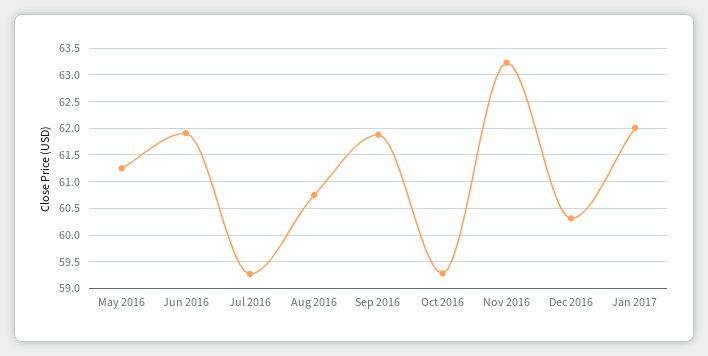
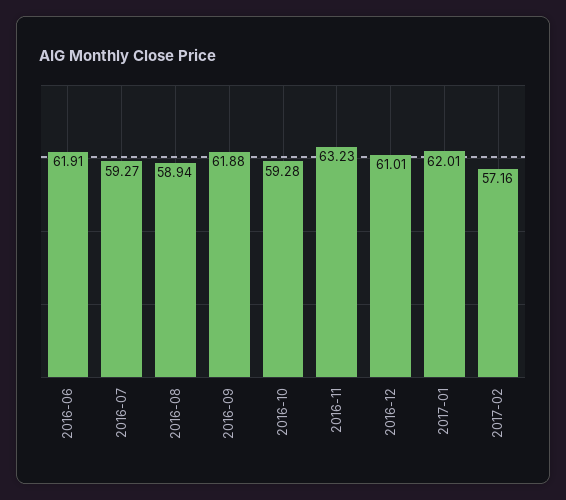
May 2016: 61.25 -> none
Aug 2016: 60.75 -> 58.94
Dec 2016: 60.25 -> 61.01
2017-02: none -> 57.16

